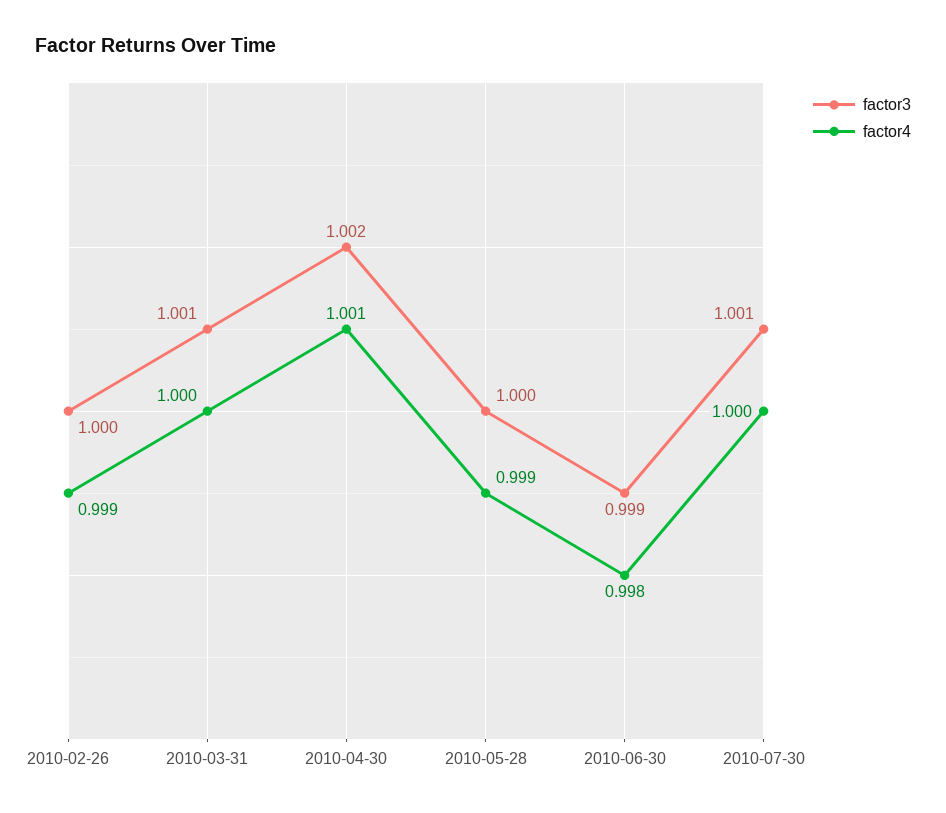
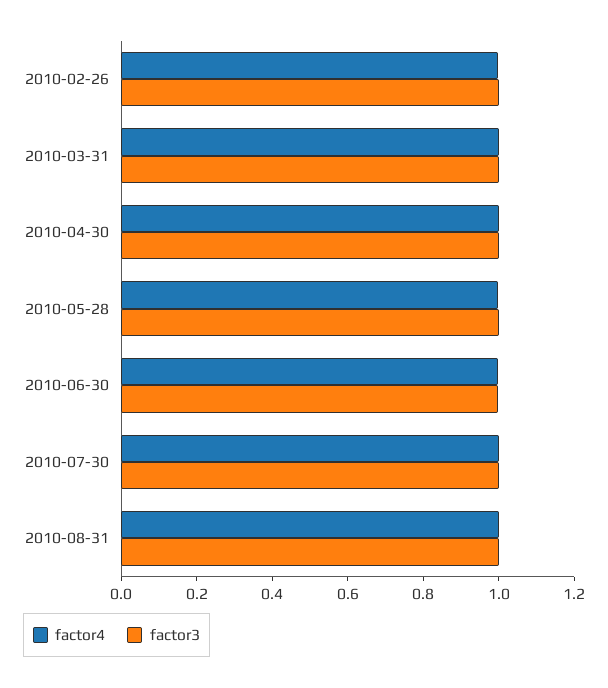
factor4, 2010-08-31: none -> 1
factor3, 2010-08-31: none -> 1

